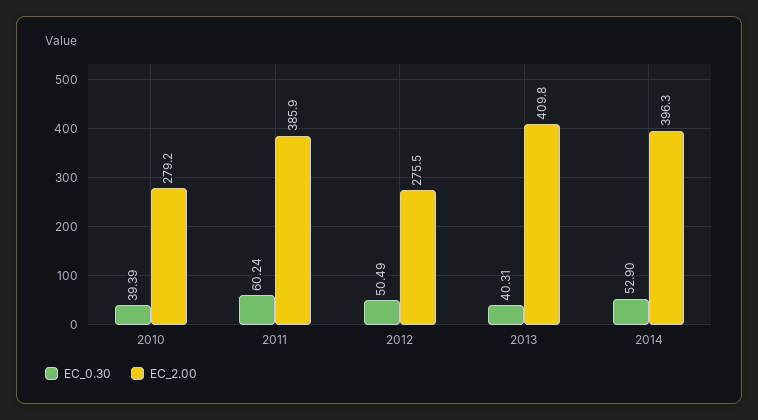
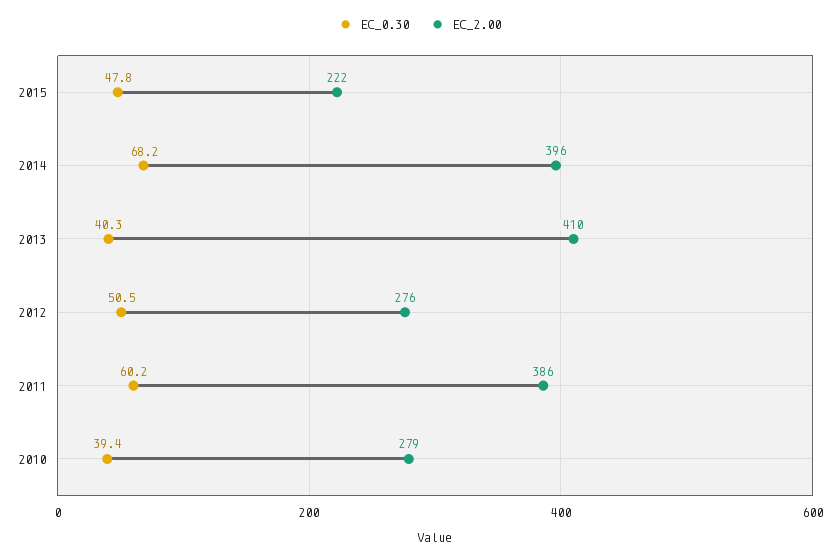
EC_0.30, 2014: 52.9 -> 68.2
EC_0.30, 2015: none -> 47.8
EC_2.00, 2015: none -> 222

